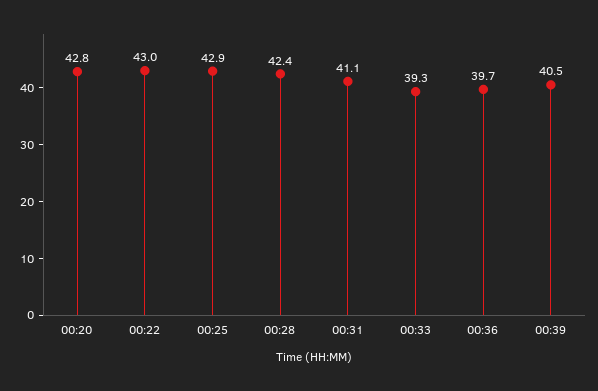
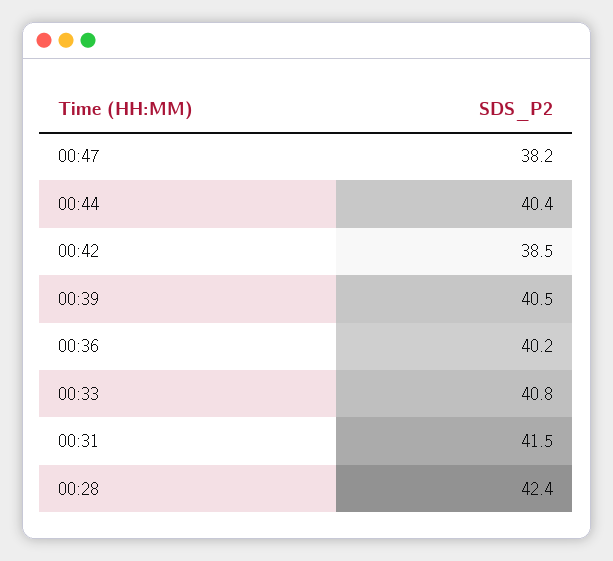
00:20: 42.8 -> none
00:22: 43 -> none
00:25: 42.9 -> none
00:31: 41.1 -> 41.5
00:33: 39.3 -> 40.8
00:36: 39.7 -> 40.2
00:47: none -> 38.2
00:44: none -> 40.4
00:42: none -> 38.5

